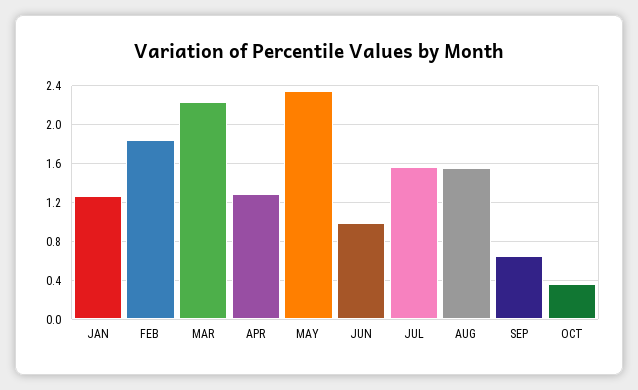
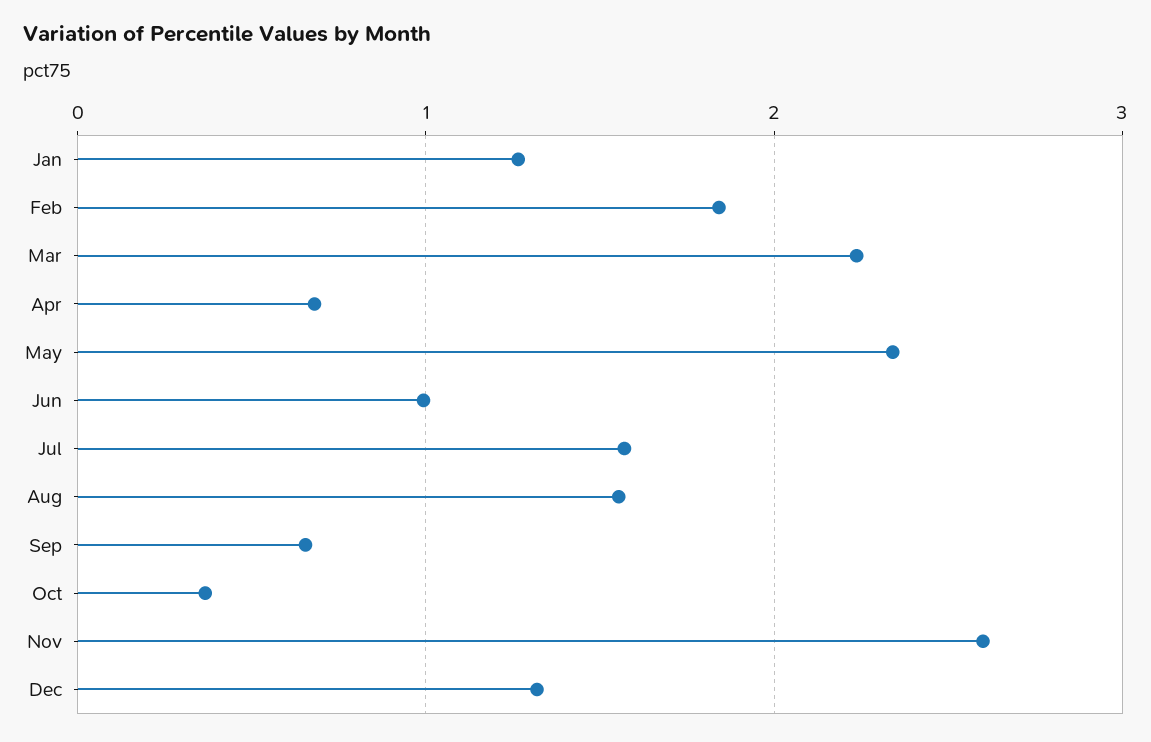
APR: 1.3 -> 0.7
Nov: none -> 2.6
Dec: none -> 1.3

